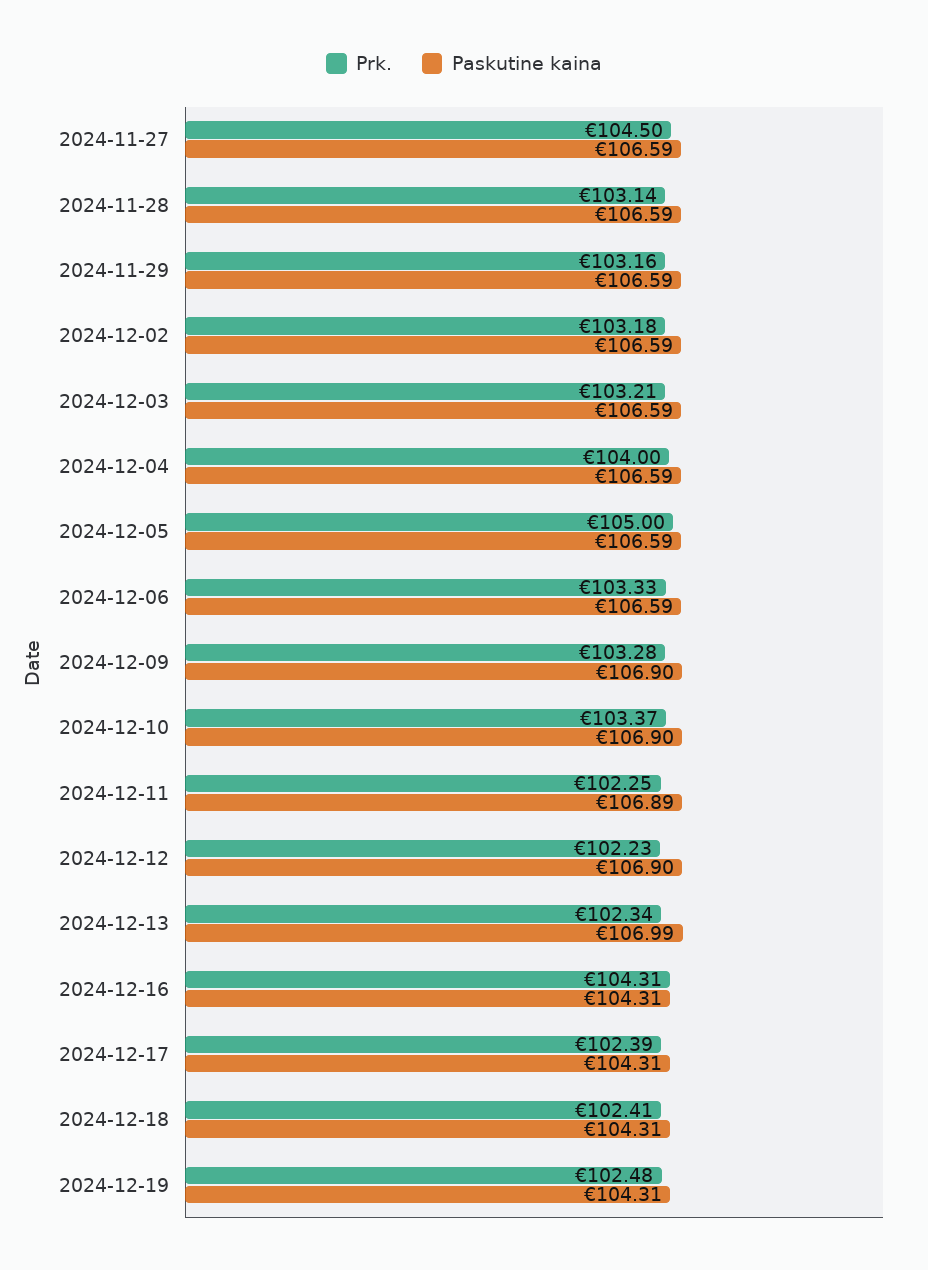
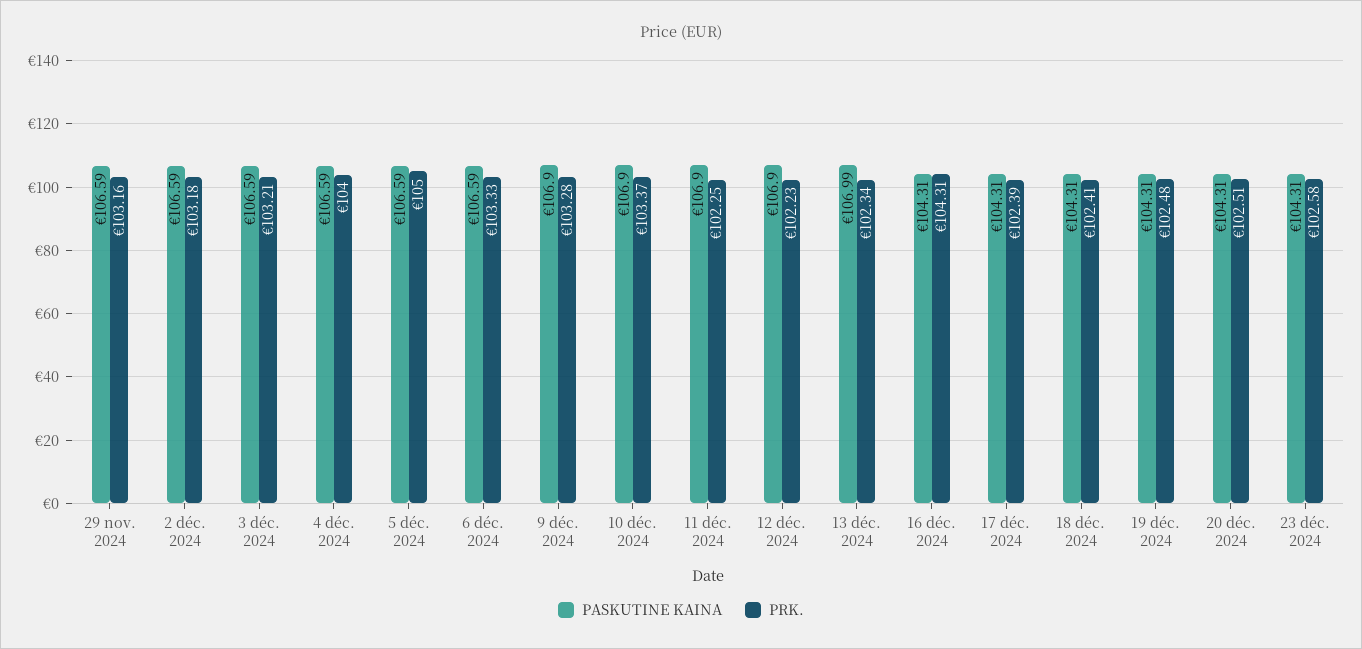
Prk., 2024-11-27: 104.5 -> none
Paskutine kaina, 2024-11-27: 106.59 -> none
Prk., 2024-11-28: 103.14 -> none
Paskutine kaina, 2024-11-28: 106.59 -> none
Paskutine kaina, 2024-12-11: 106.89 -> 106.9
Paskutine kaina, 20 déc. 2024: none -> 104.31
Prk., 20 déc. 2024: none -> 102.51
Paskutine kaina, 23 déc. 2024: none -> 104.31
Prk., 23 déc. 2024: none -> 102.58

